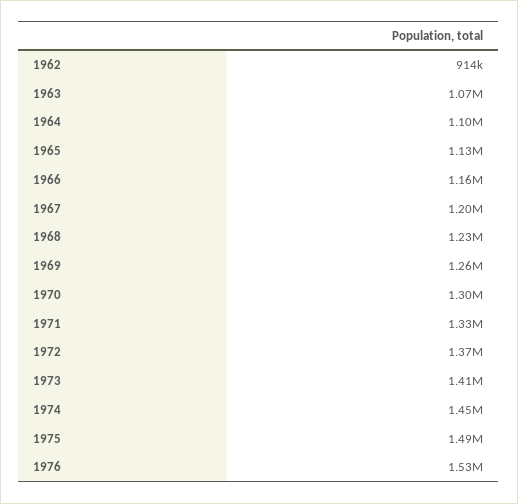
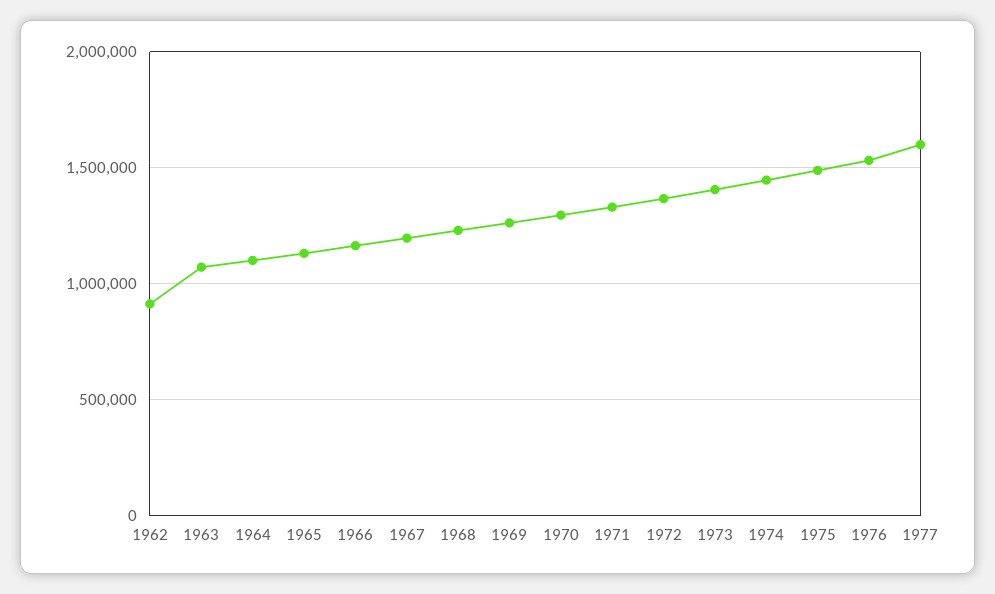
1977: none -> 1600000

